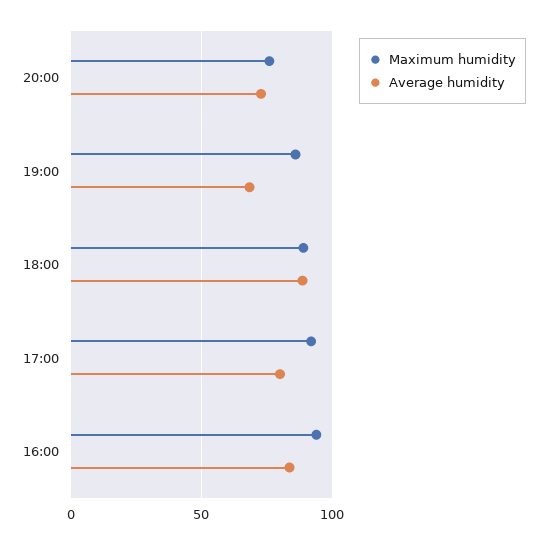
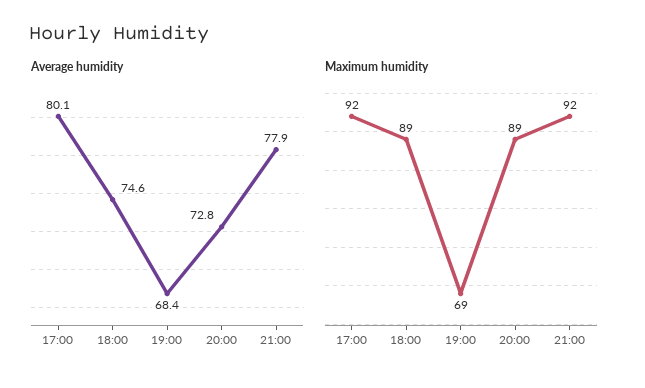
Maximum humidity, 20:00: 75 -> 89
Maximum humidity, 19:00: 85 -> 69
Average humidity, 18:00: 90 -> 74.6
Maximum humidity, 16:00: 95 -> none
Average humidity, 16:00: 85 -> none
Average humidity, 21:00: none -> 77.9
Maximum humidity, 21:00: none -> 92

